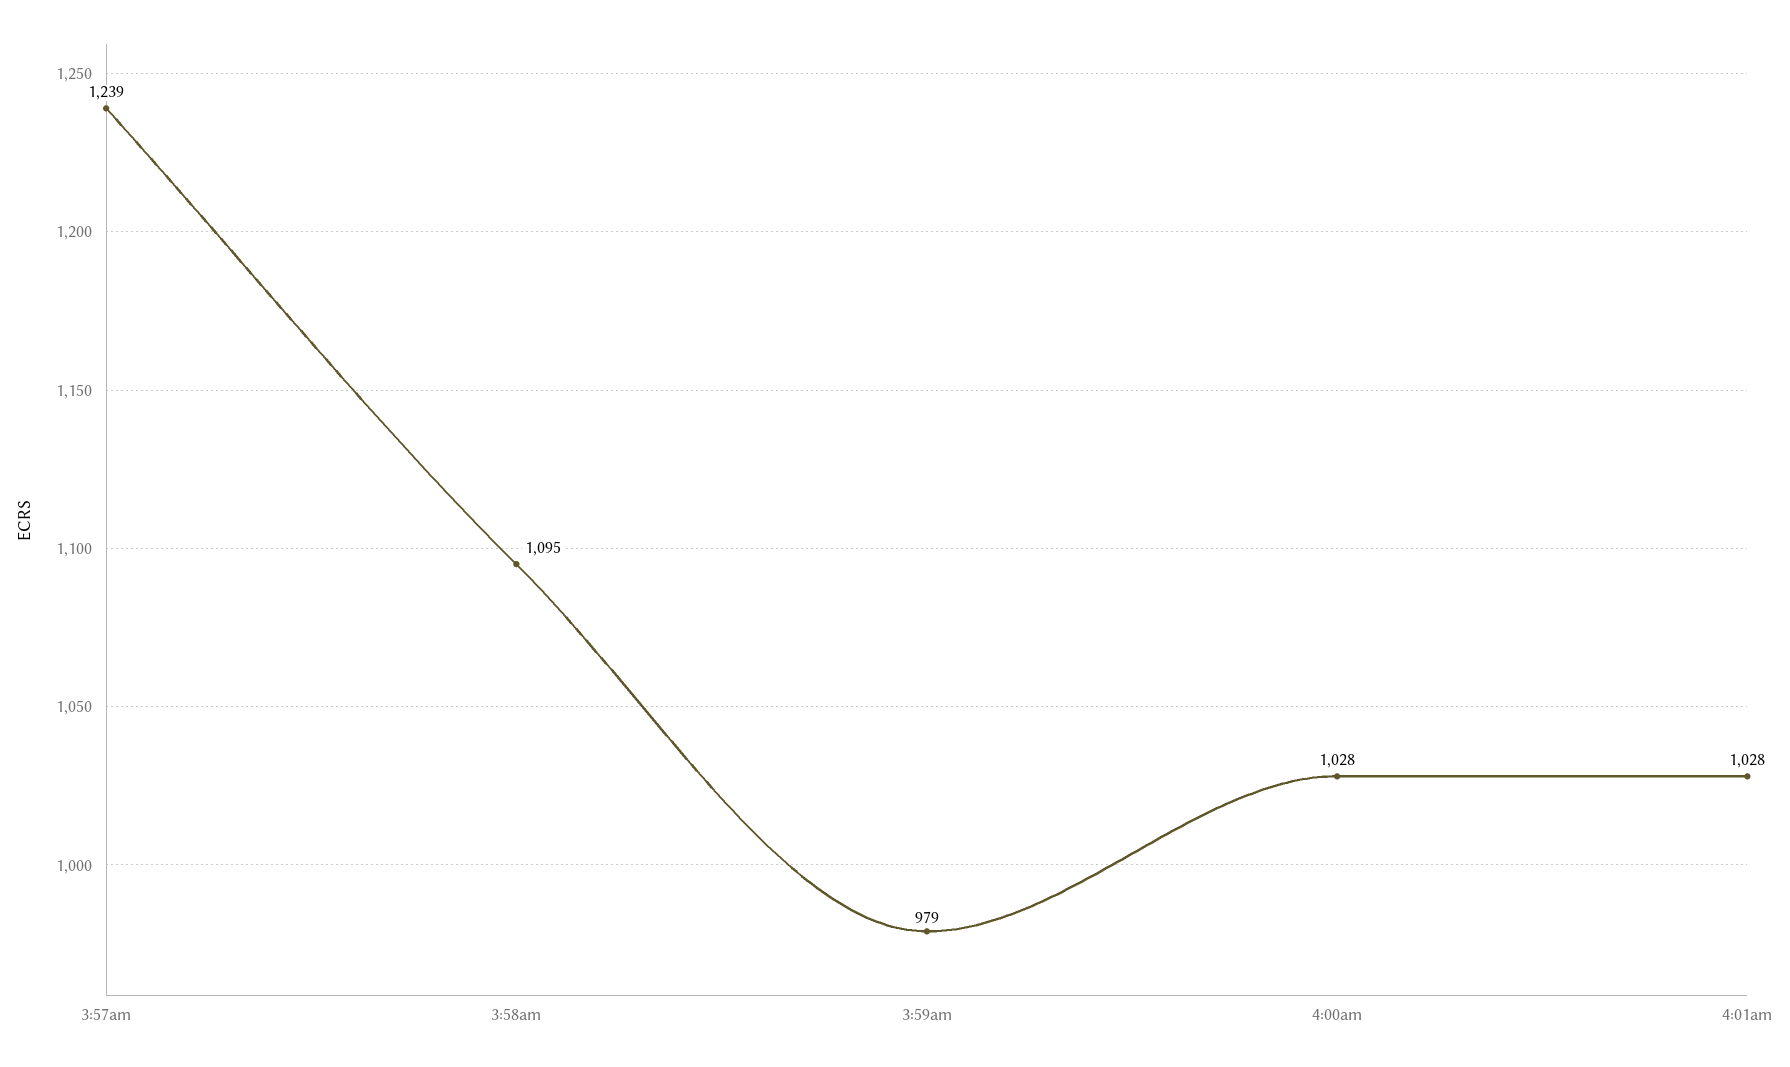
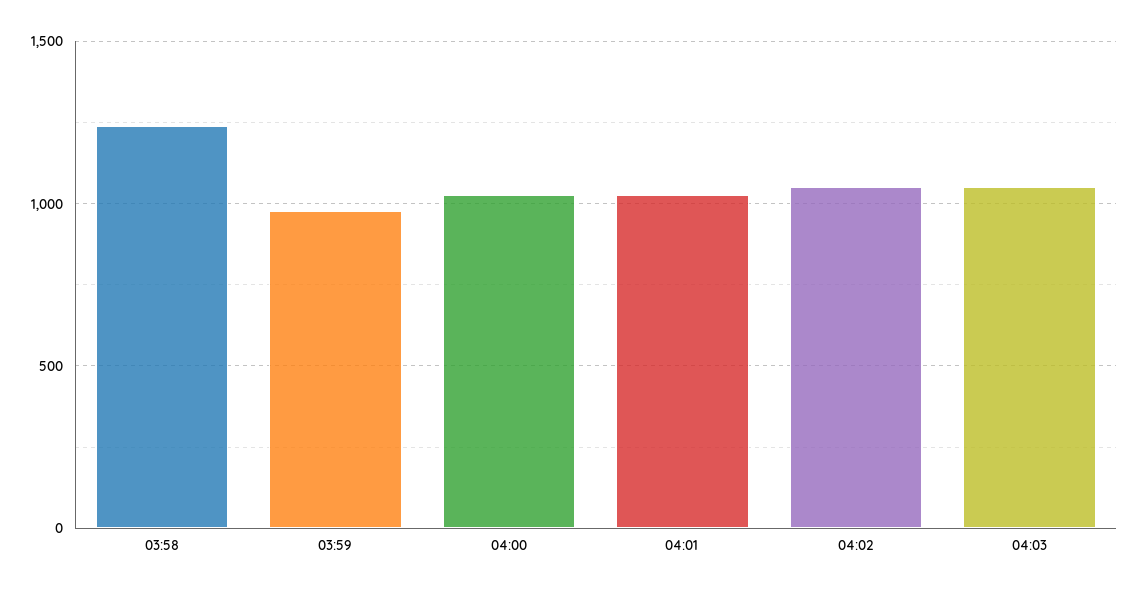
3:57am: 1239 -> none
3:58am: 1095 -> 1250
04:02: none -> 1050
04:03: none -> 1050

